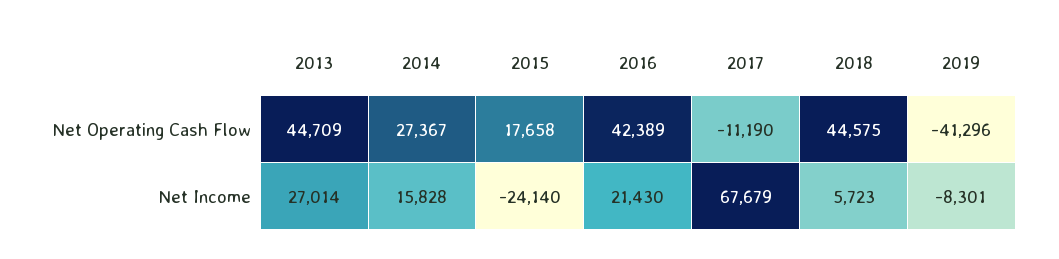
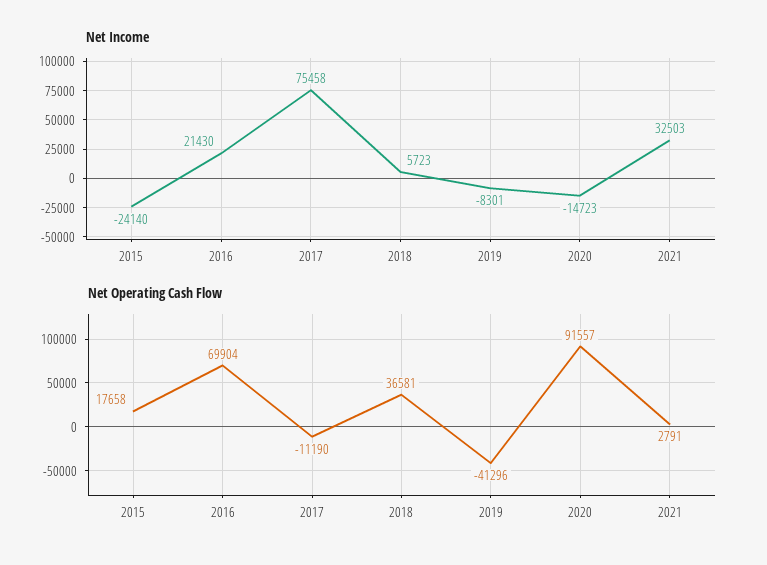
Net Operating Cash Flow, 2013: 44709 -> none
Net Operating Cash Flow, 2014: 27367 -> none
Net Operating Cash Flow, 2016: 42389 -> 69904
Net Operating Cash Flow, 2018: 44575 -> 36581
Net Income, 2013: 27014 -> none
Net Income, 2014: 15828 -> none
Net Income, 2017: 67679 -> 75458
Net Income, 2020: none -> -14723
Net Income, 2021: none -> 32503
Net Operating Cash Flow, 2020: none -> 91557
Net Operating Cash Flow, 2021: none -> 2791

